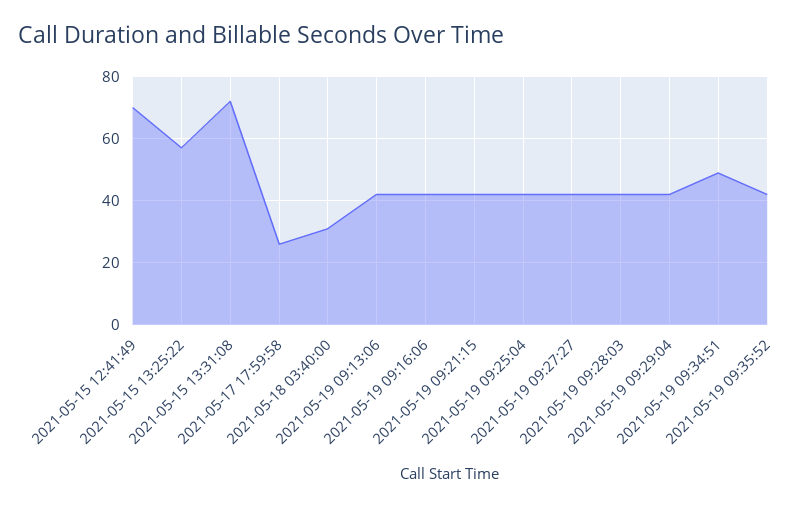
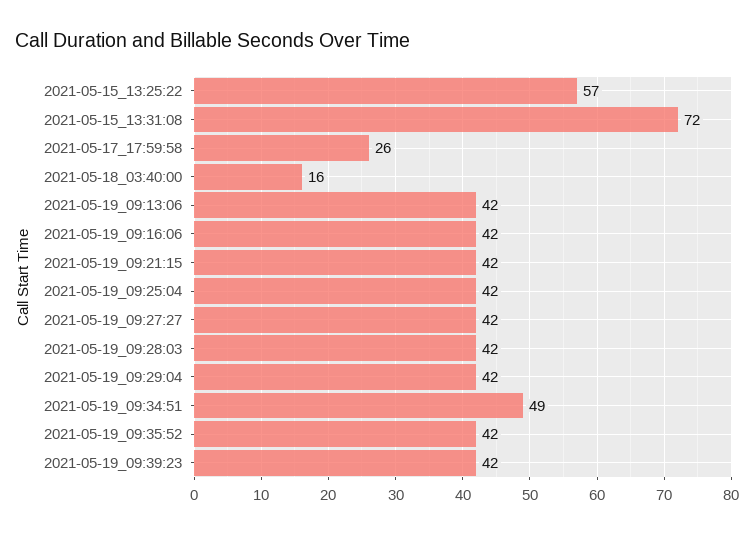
2021-05-15 12:41:49: 70 -> none
2021-05-18 03:40:00: 30 -> 16
2021-05-19_09:39:23: none -> 42

